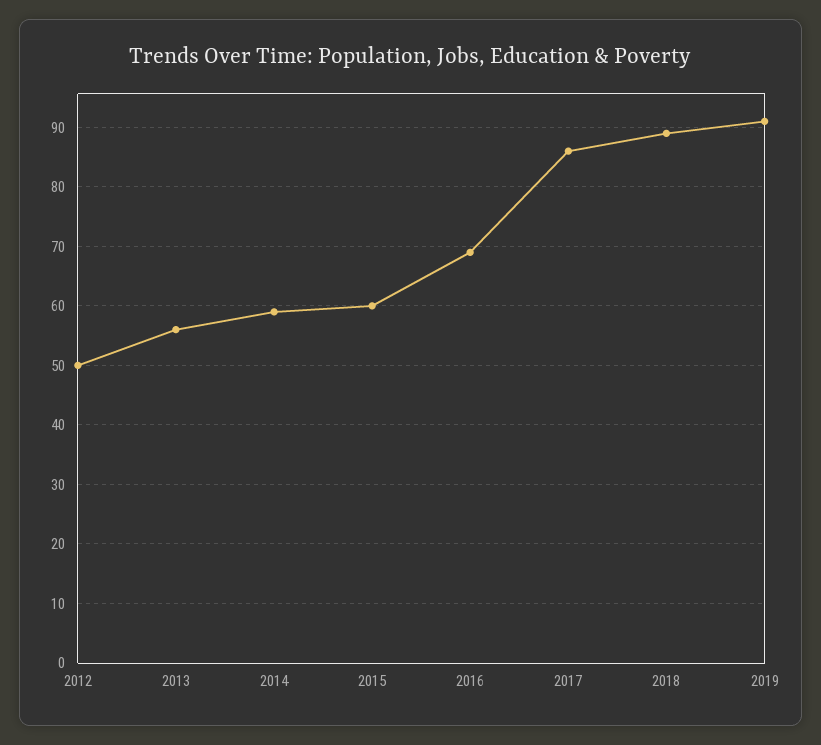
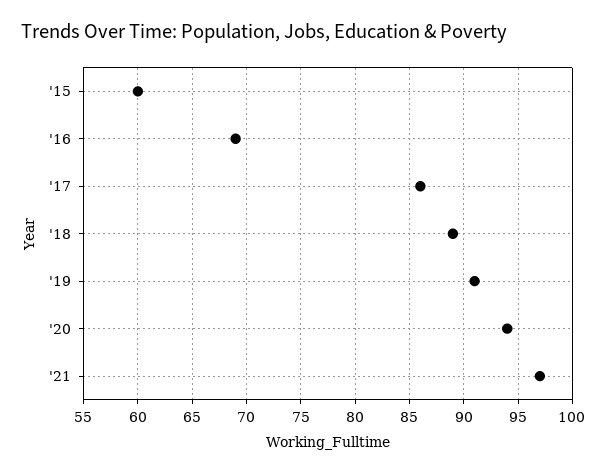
2012: 50 -> none
2013: 55 -> none
2014: 60 -> none
'20: none -> 94
'21: none -> 97

